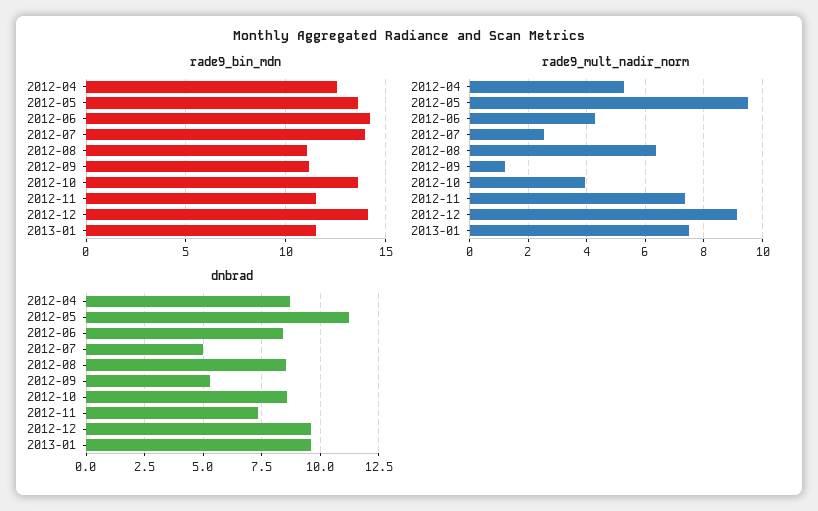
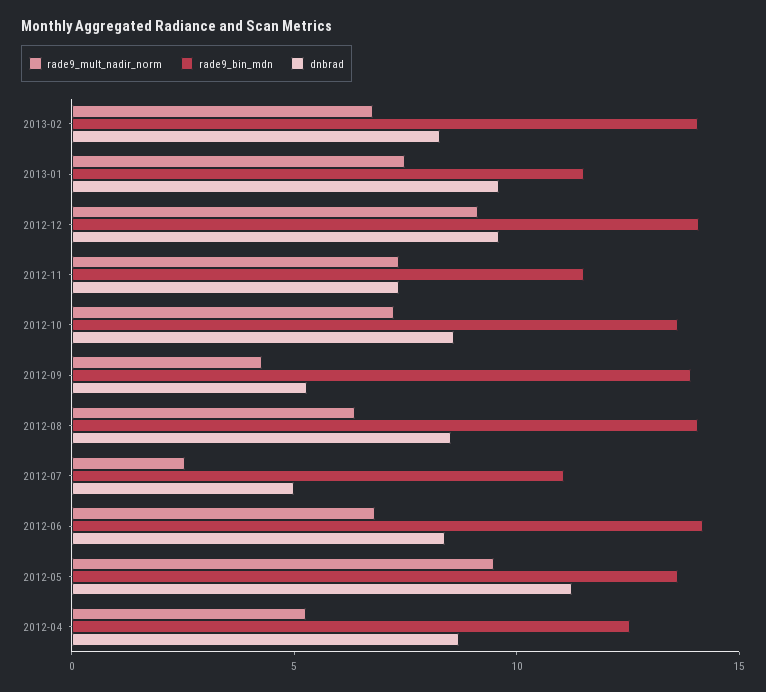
rade9_bin_mdn, 2012-07: 14 -> 11
rade9_bin_mdn, 2012-08: 11 -> 14
rade9_bin_mdn, 2012-09: 11 -> 14
rade9_mult_nadir_norm, 2012-06: 4.25 -> 7
rade9_mult_nadir_norm, 2012-09: 1.25 -> 4
rade9_mult_nadir_norm, 2012-10: 4 -> 7
rade9_mult_nadir_norm, 2013-02: none -> 7
rade9_bin_mdn, 2013-02: none -> 14
dnbrad, 2013-02: none -> 8

